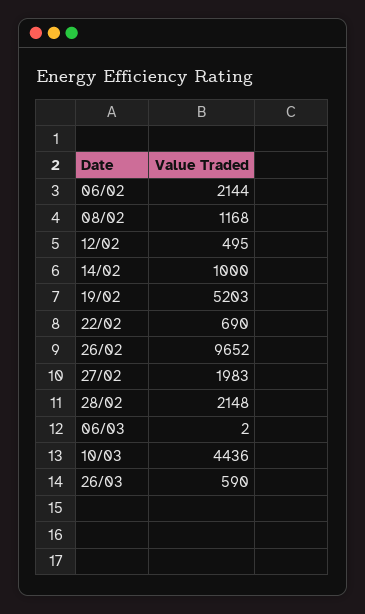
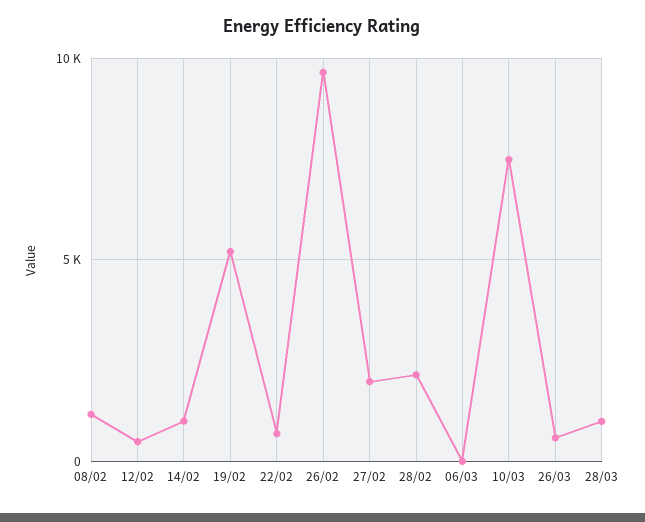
06/02: 2144 -> none
10/03: 4436 -> 7500
28/03: none -> 1000

